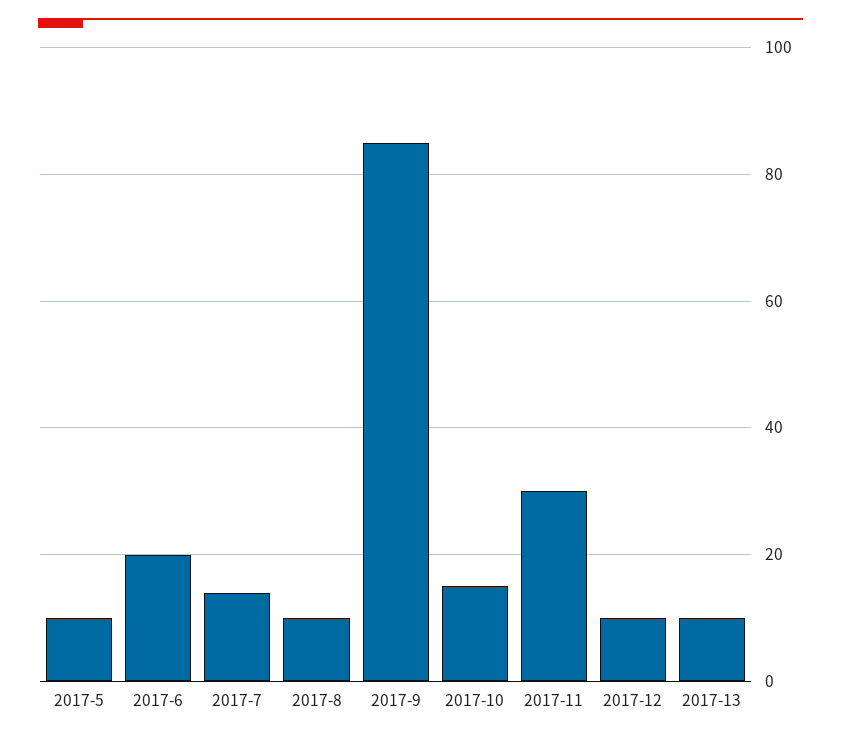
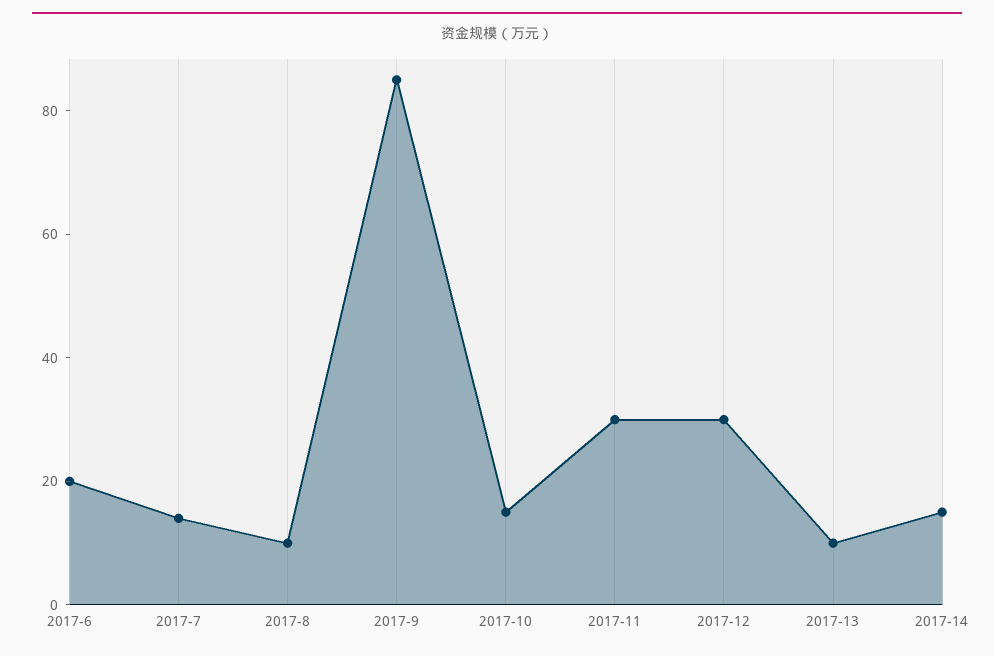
2017-5: 10 -> none
2017-12: 10 -> 30
2017-14: none -> 15

